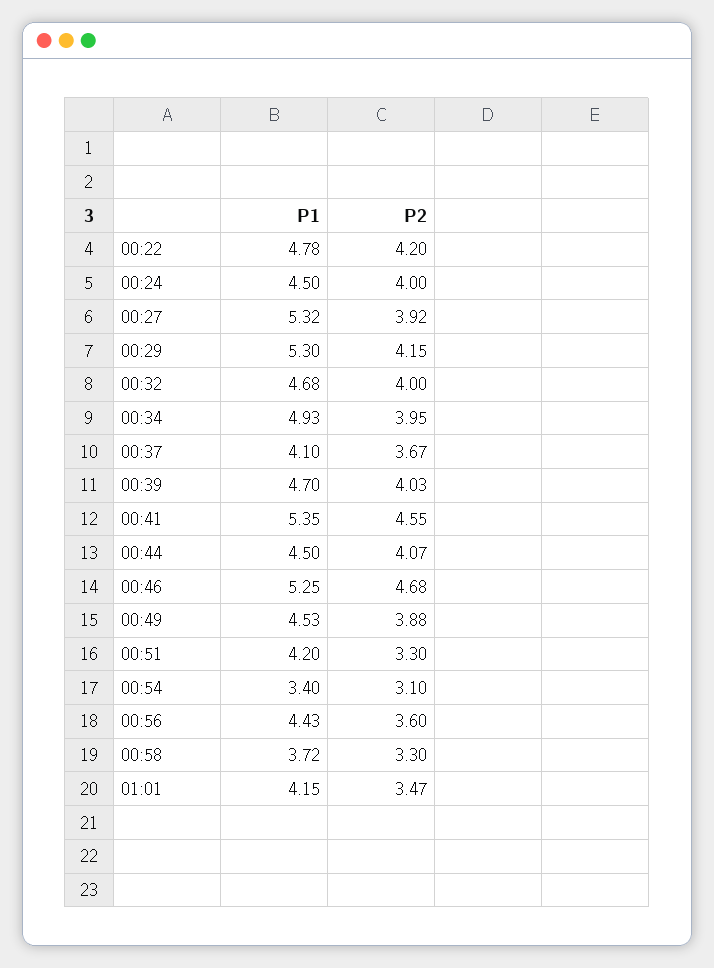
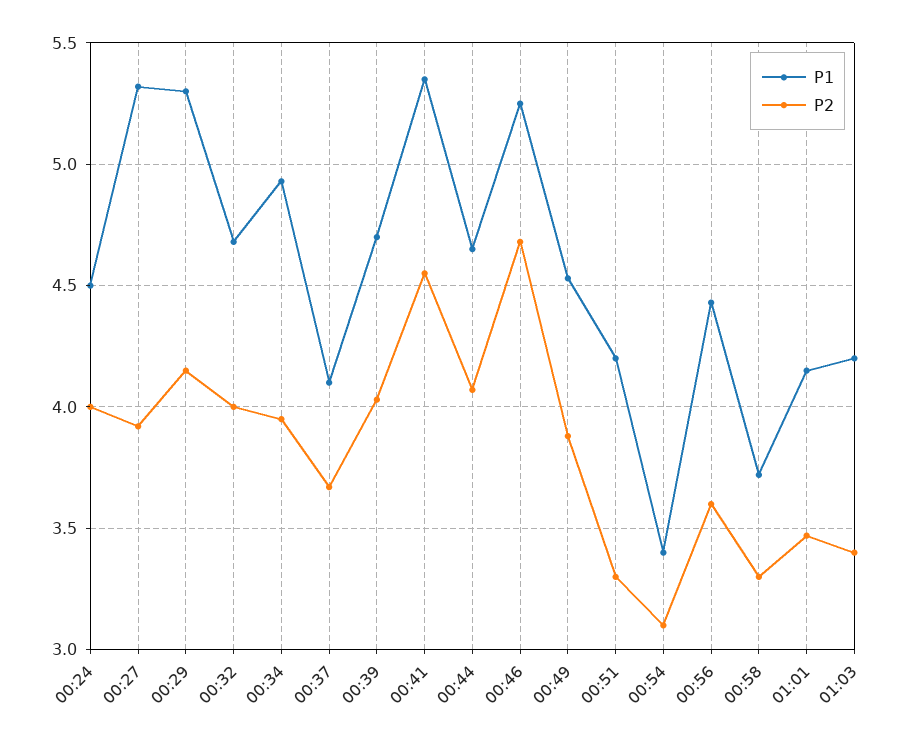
P1, 00:22: 4.78 -> none
P2, 00:22: 4.2 -> none
P1, 00:44: 4.5 -> 4.65
P1, 01:03: none -> 4.2
P2, 01:03: none -> 3.4

